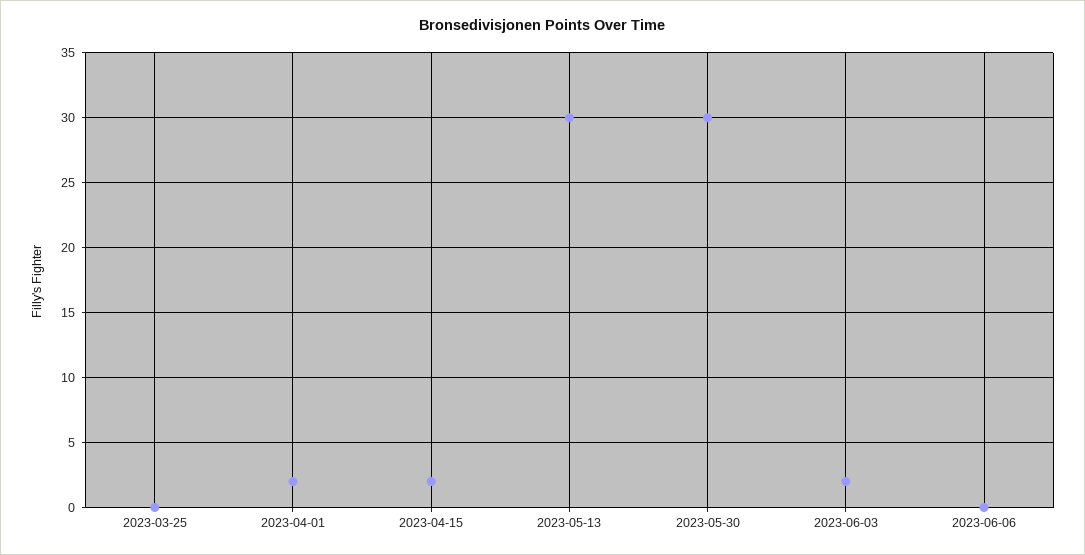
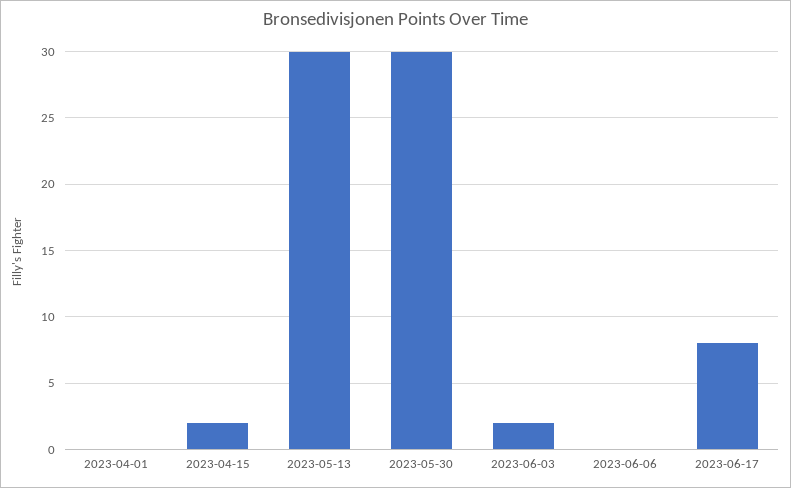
2023-03-25: 0 -> none
2023-04-01: 2 -> 0
2023-06-17: none -> 8

